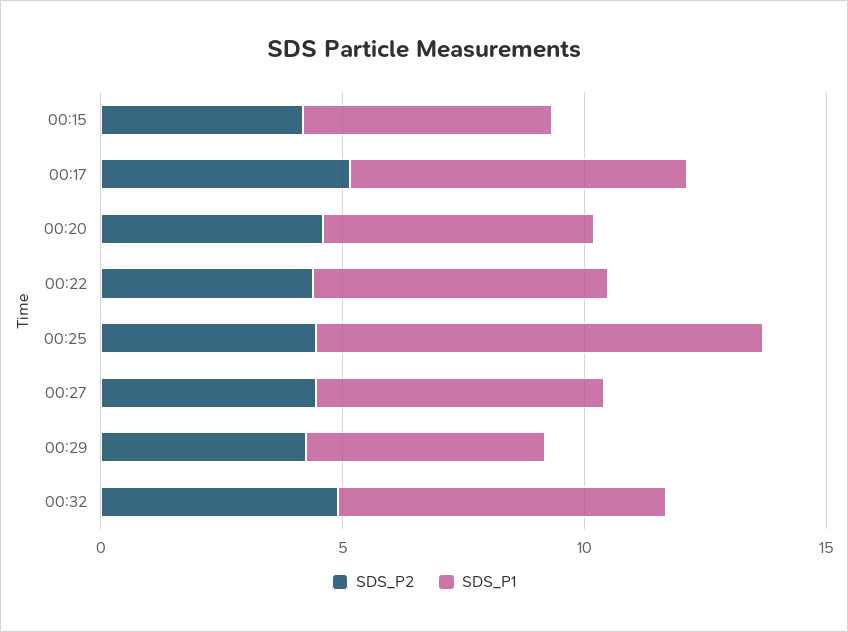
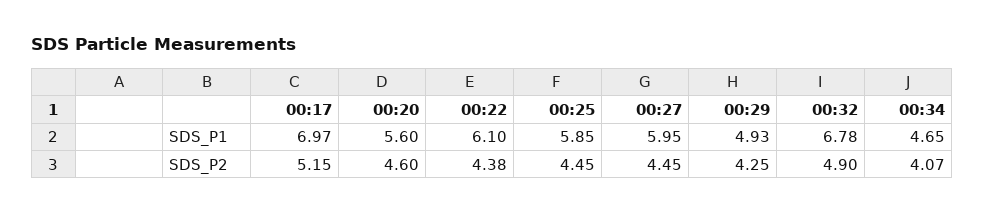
SDS_P2, 00:15: 4 -> none
SDS_P1, 00:15: 5 -> none
SDS_P1, 00:25: 9 -> 5.85
SDS_P1, 00:34: none -> 4.65
SDS_P2, 00:34: none -> 4.07

